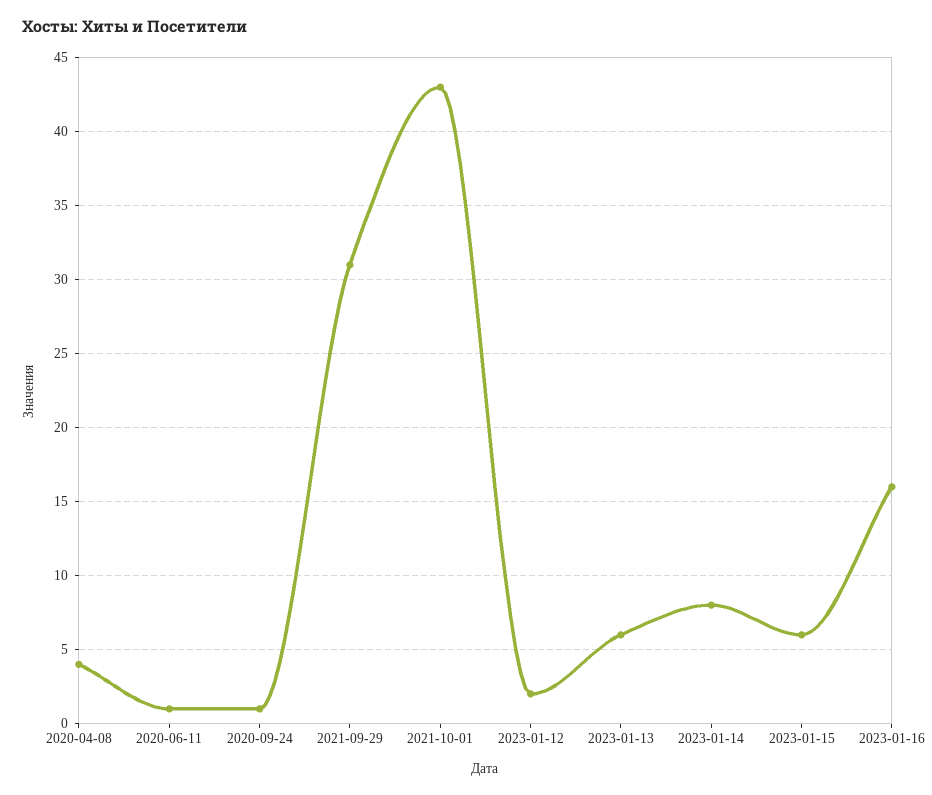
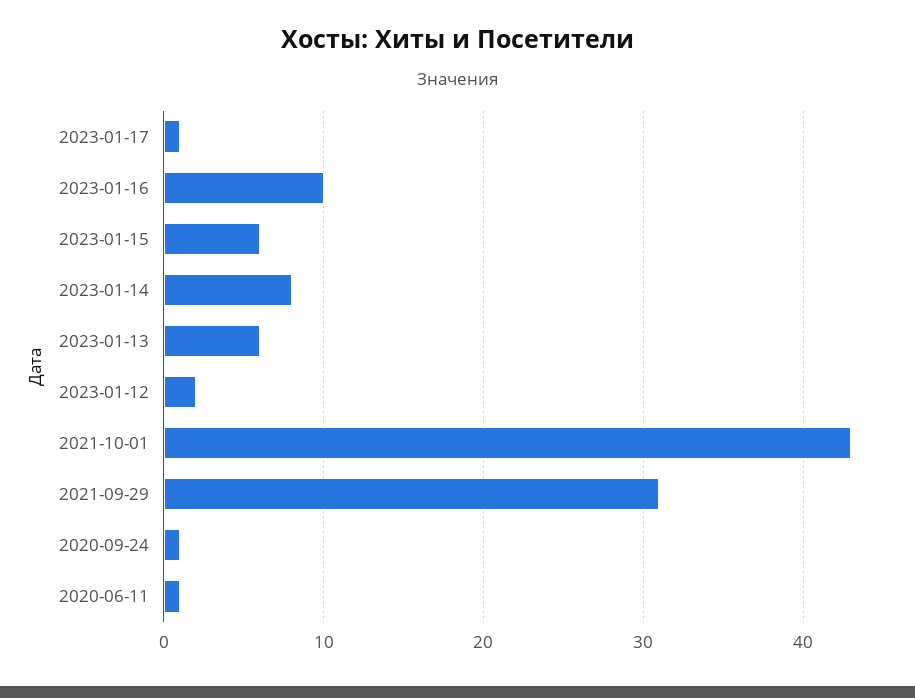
2020-04-08: 4 -> none
2023-01-16: 16 -> 10
2023-01-17: none -> 1

